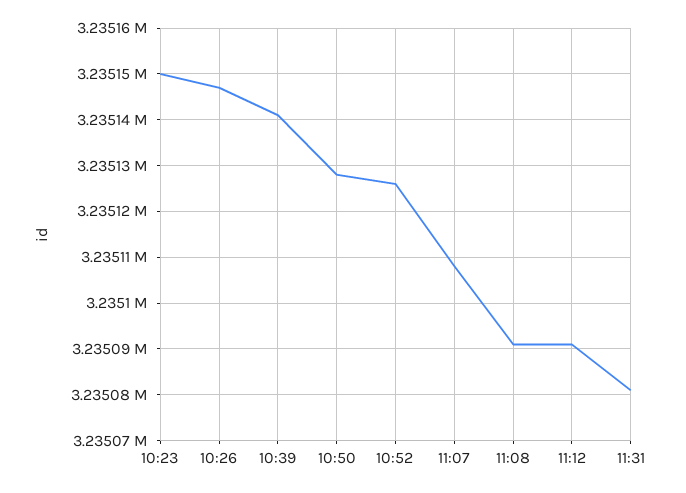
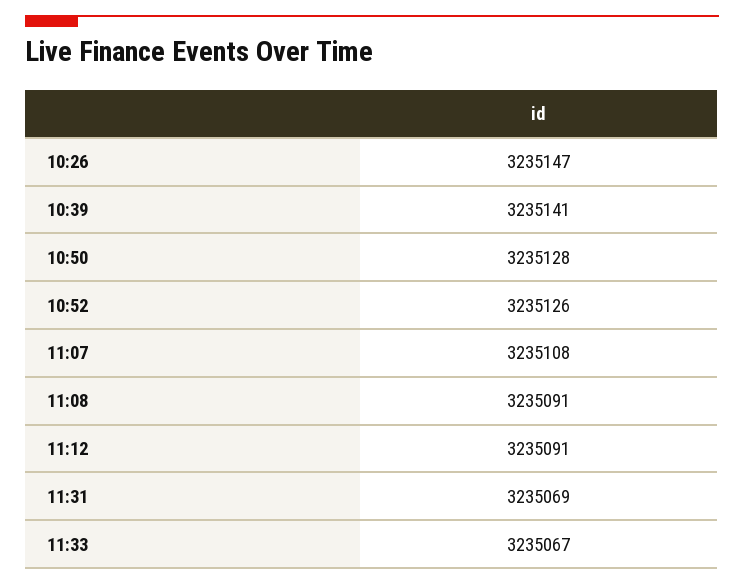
10:23: 3235150 -> none
11:31: 3235080 -> 3235069
11:33: none -> 3235067

